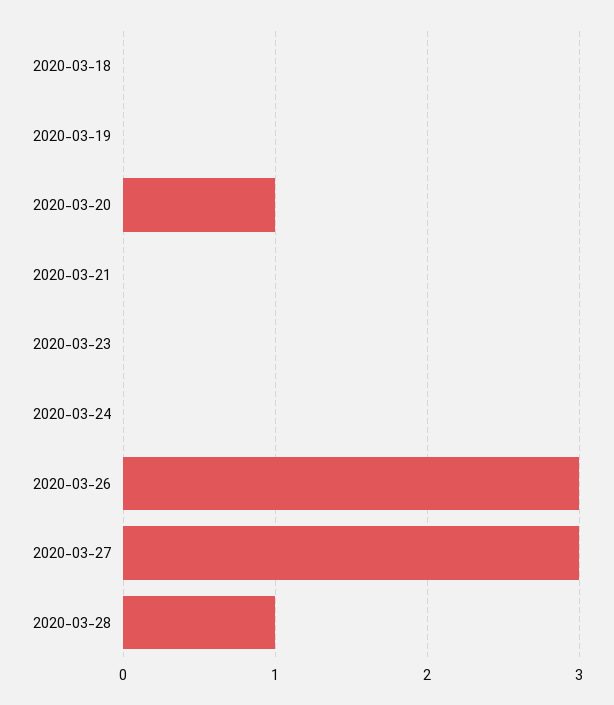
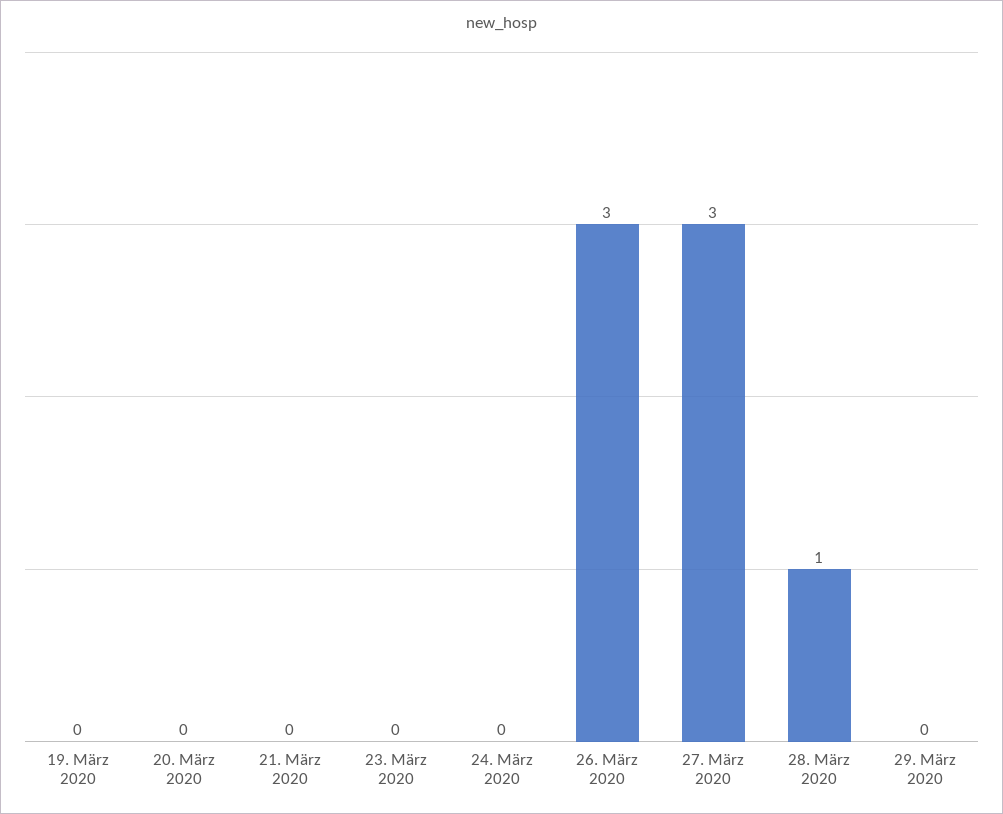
2020-03-18: 0 -> none
2020-03-20: 1 -> 0
29. März 2020: none -> 0

